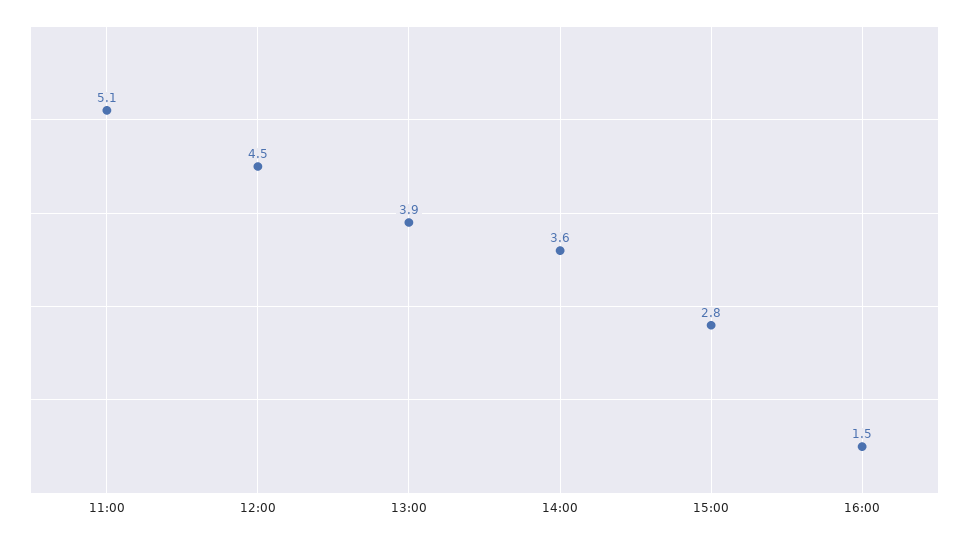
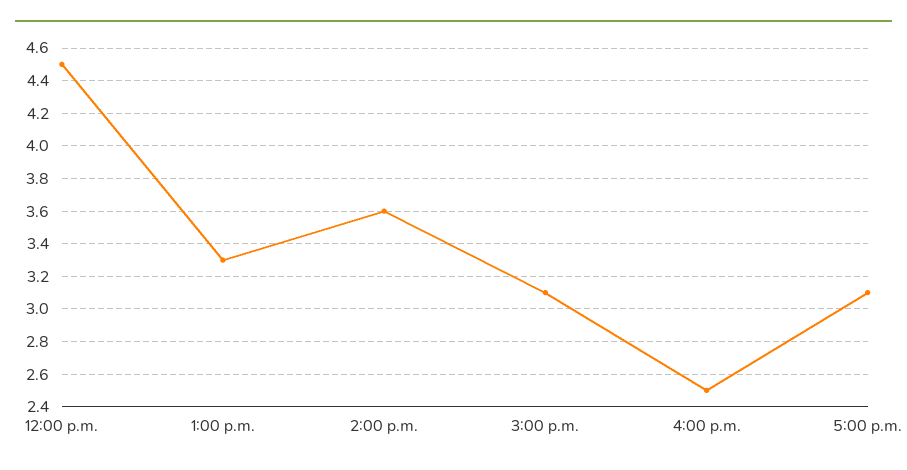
11:00: 5.1 -> none
13:00: 3.9 -> 3.3
15:00: 2.8 -> 3.1
16:00: 1.5 -> 2.5
5:00 p.m.: none -> 3.1

